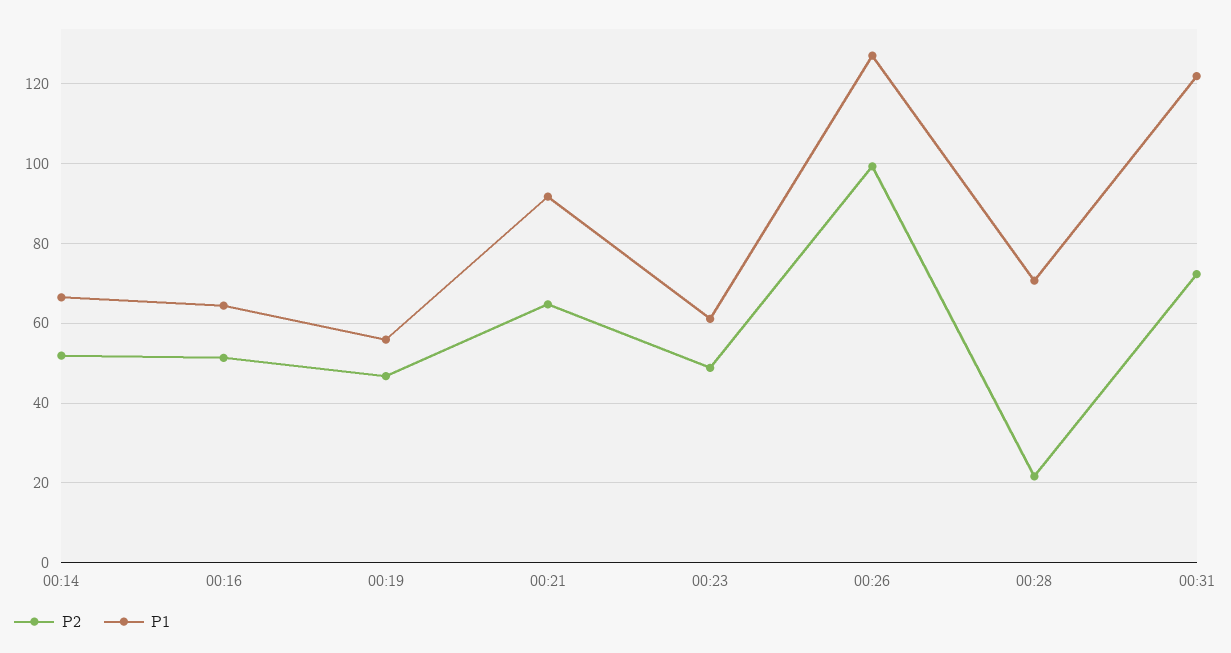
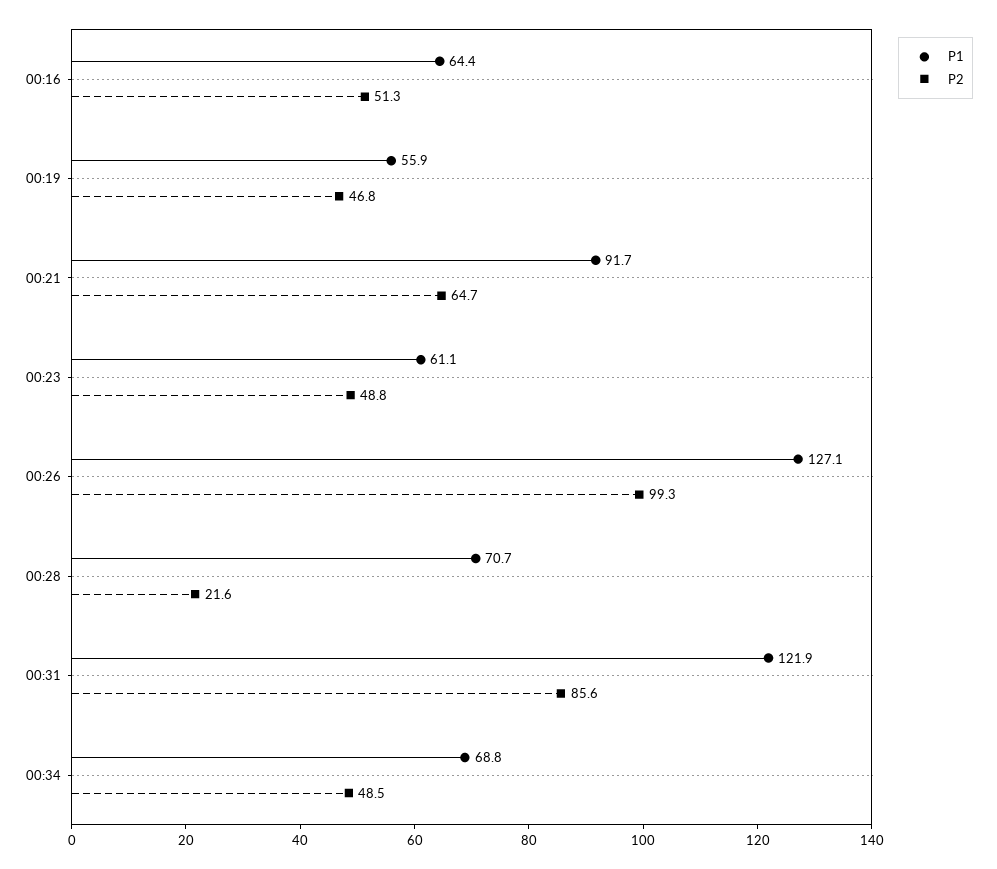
P2, 00:14: 52 -> none
P1, 00:14: 66 -> none
P2, 00:31: 72 -> 85.6
P1, 00:34: none -> 68.8
P2, 00:34: none -> 48.5

